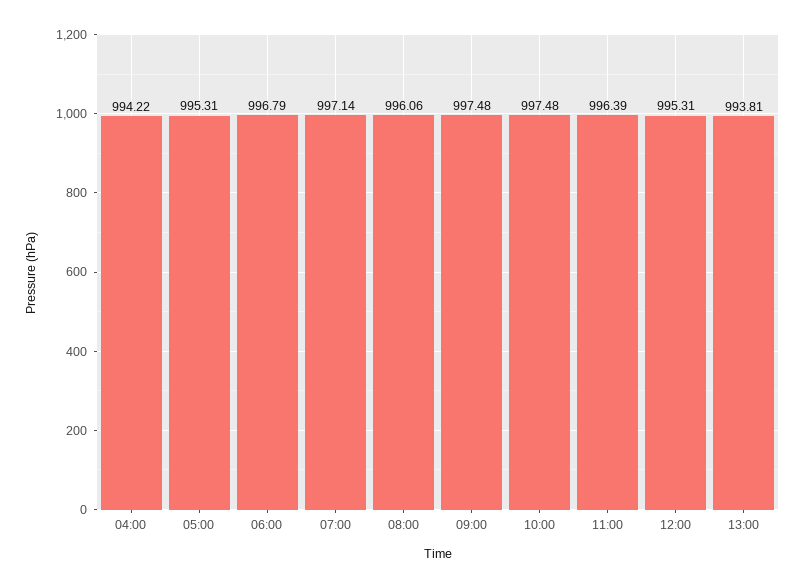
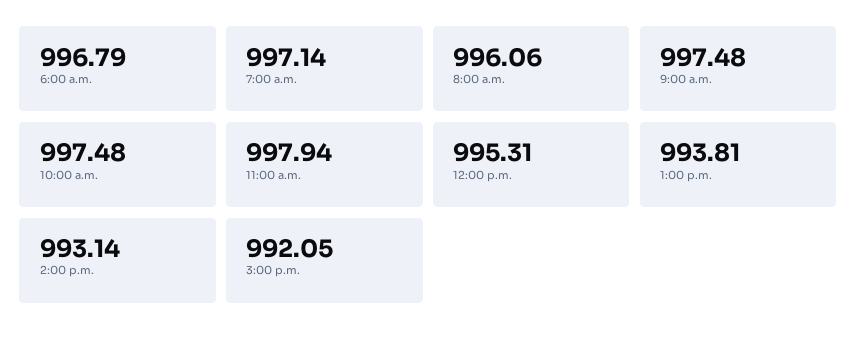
04:00: 994.22 -> none
05:00: 995.31 -> none
11:00: 996.39 -> 997.94
2:00 p.m.: none -> 993.14
3:00 p.m.: none -> 992.05

